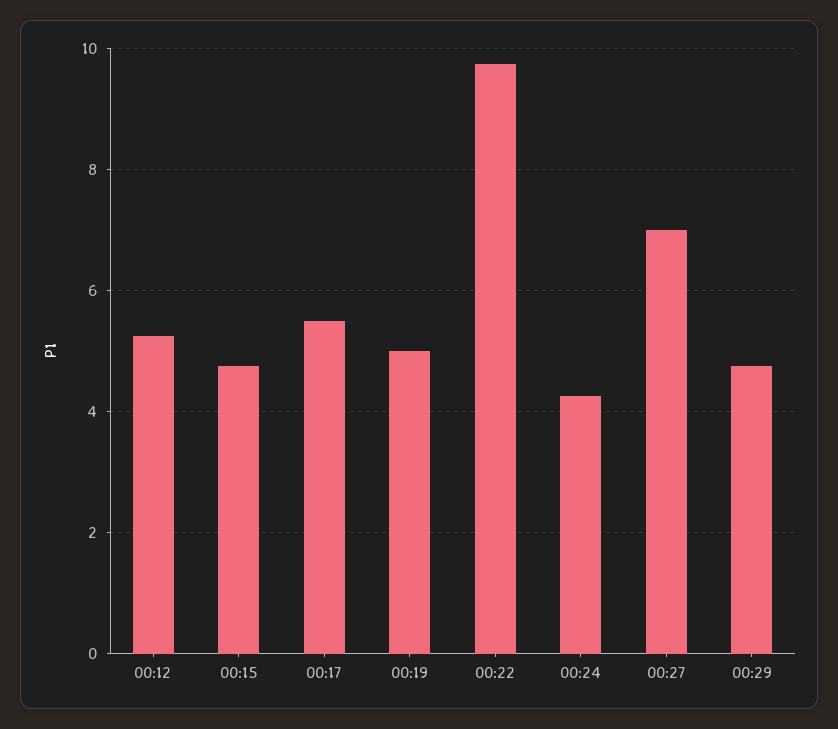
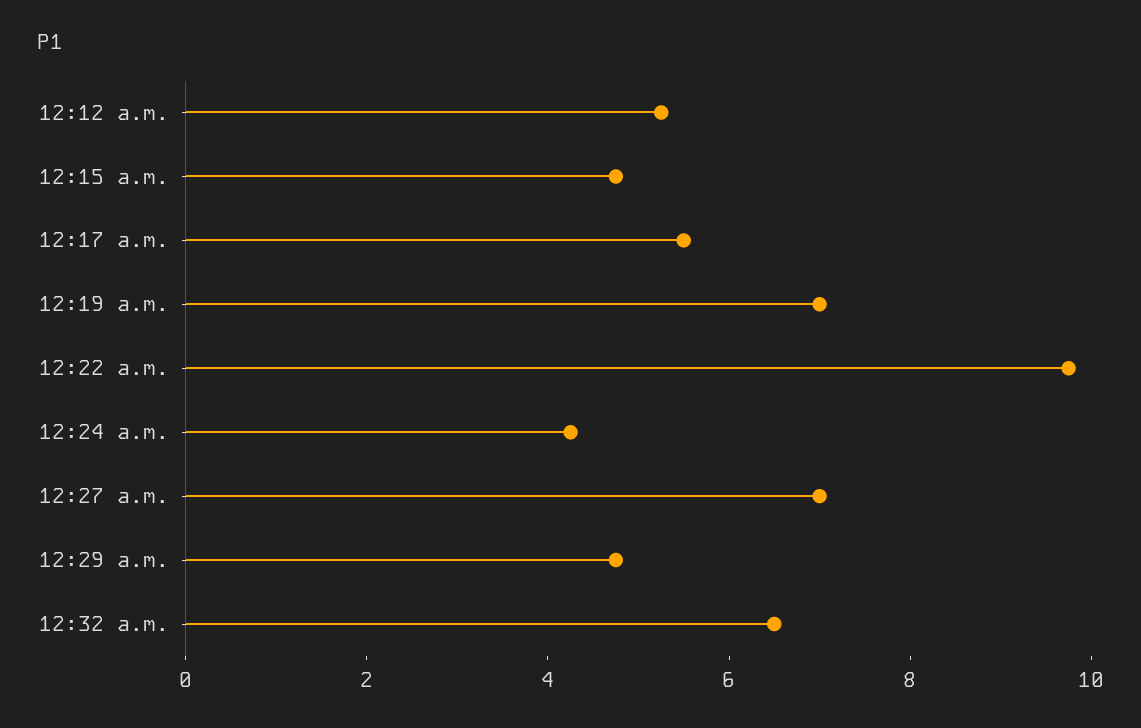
00:19: 5 -> 7
12:32 a.m.: none -> 6.5

